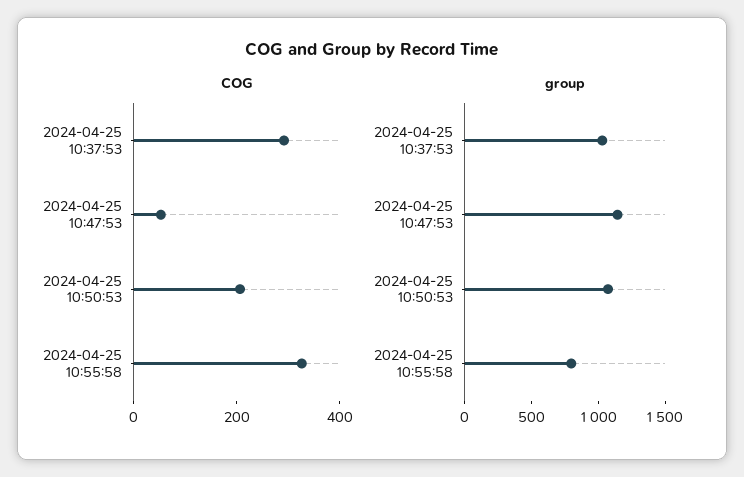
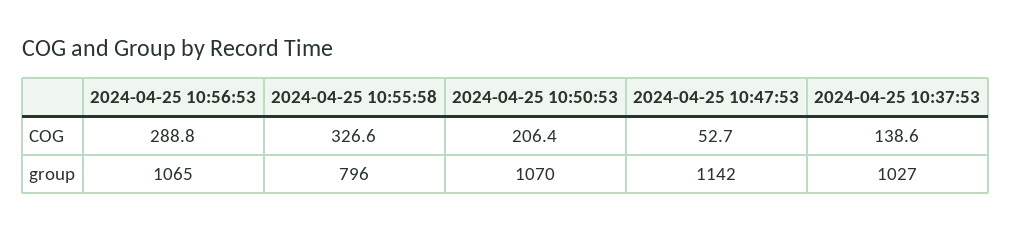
COG, 2024-04-25 10:37:53: 300 -> 138.6
COG, 2024-04-25 10:56:53: none -> 288.8
group, 2024-04-25 10:56:53: none -> 1065

